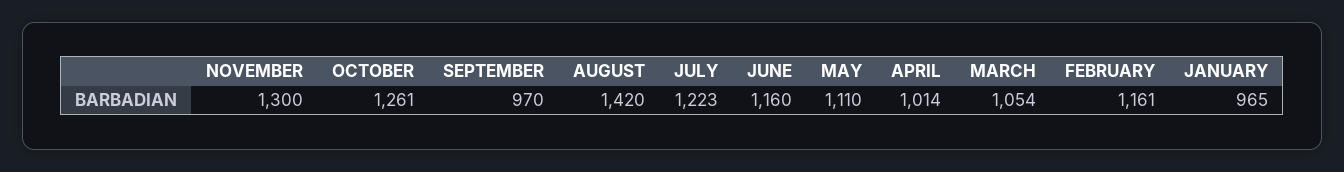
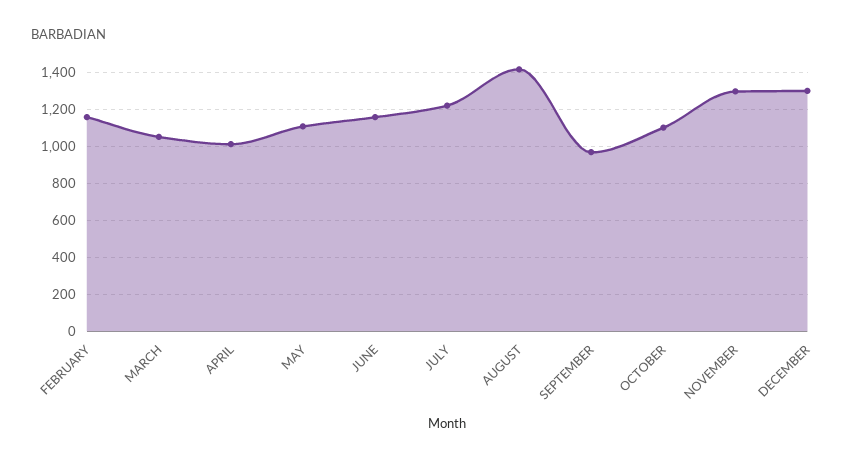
OCTOBER: 1261 -> 1100
JANUARY: 965 -> none
DECEMBER: none -> 1300

